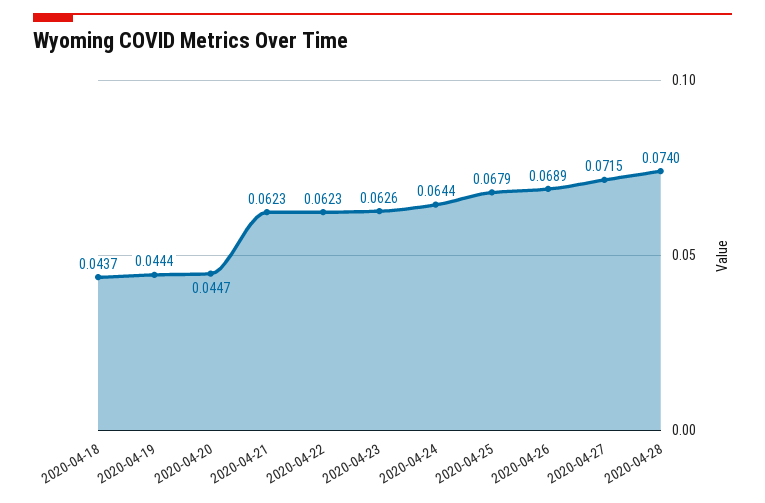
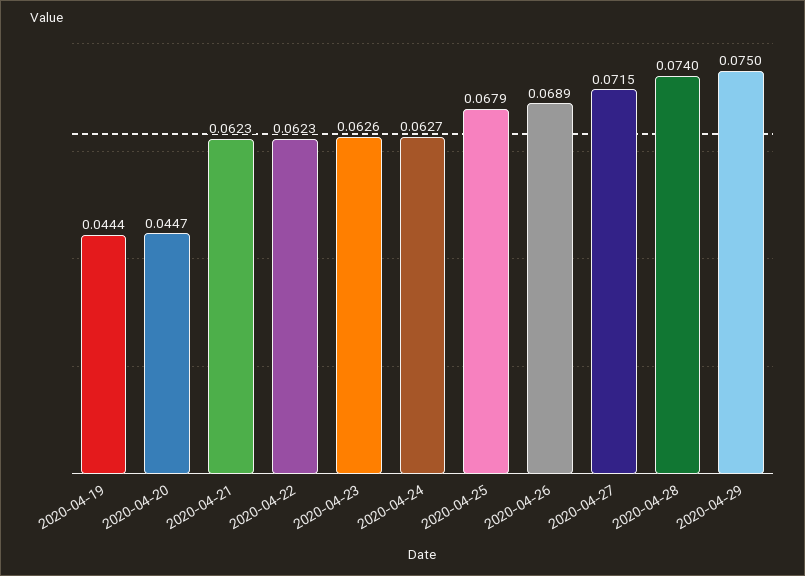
2020-04-18: 0.0437 -> none
2020-04-24: 0.0644 -> 0.0627
2020-04-29: none -> 0.075

